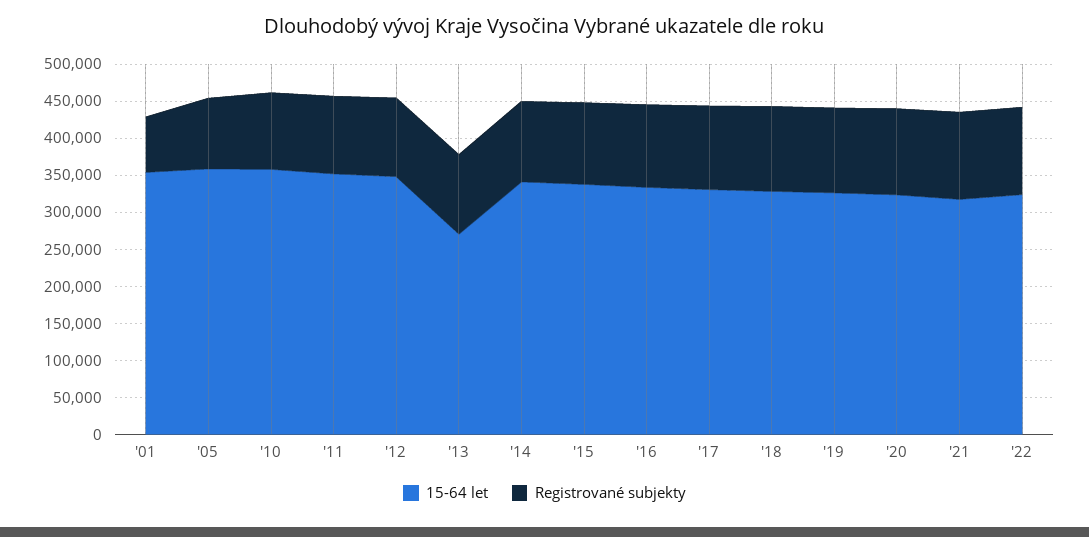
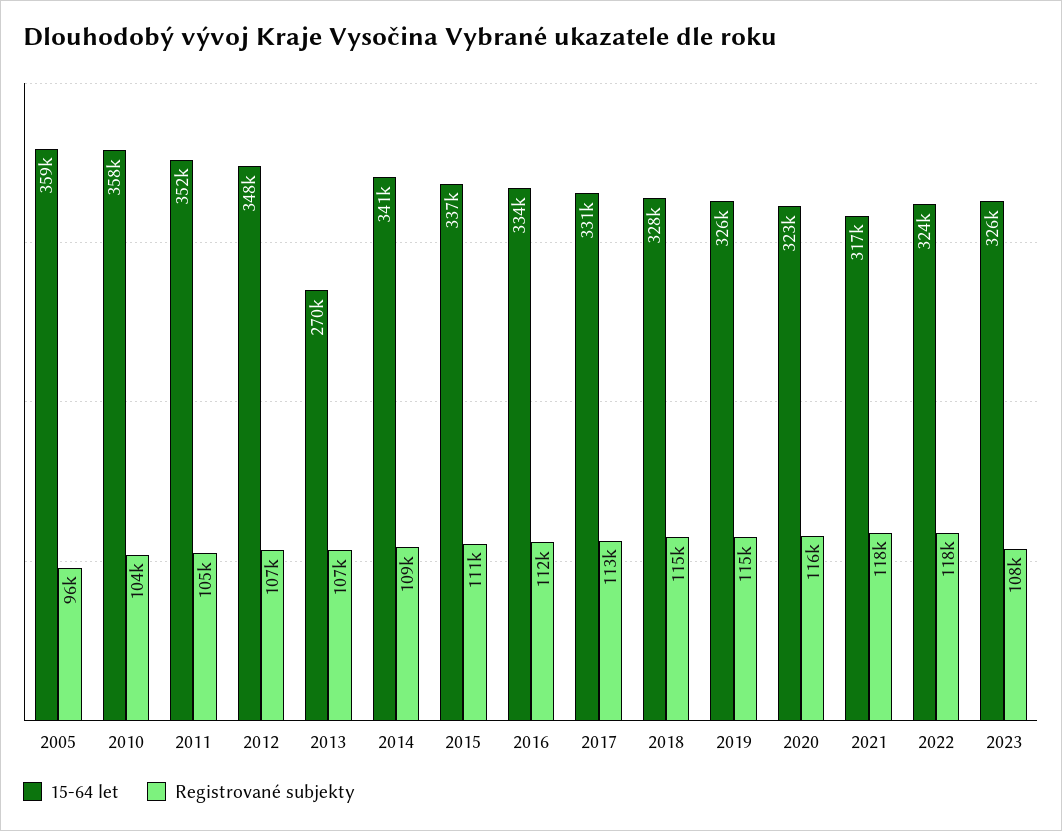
15-64 let, '01: 350000 -> none
Registrované subjekty, '01: 75000 -> none
15-64 let, 2023: none -> 326000
Registrované subjekty, 2023: none -> 108000

